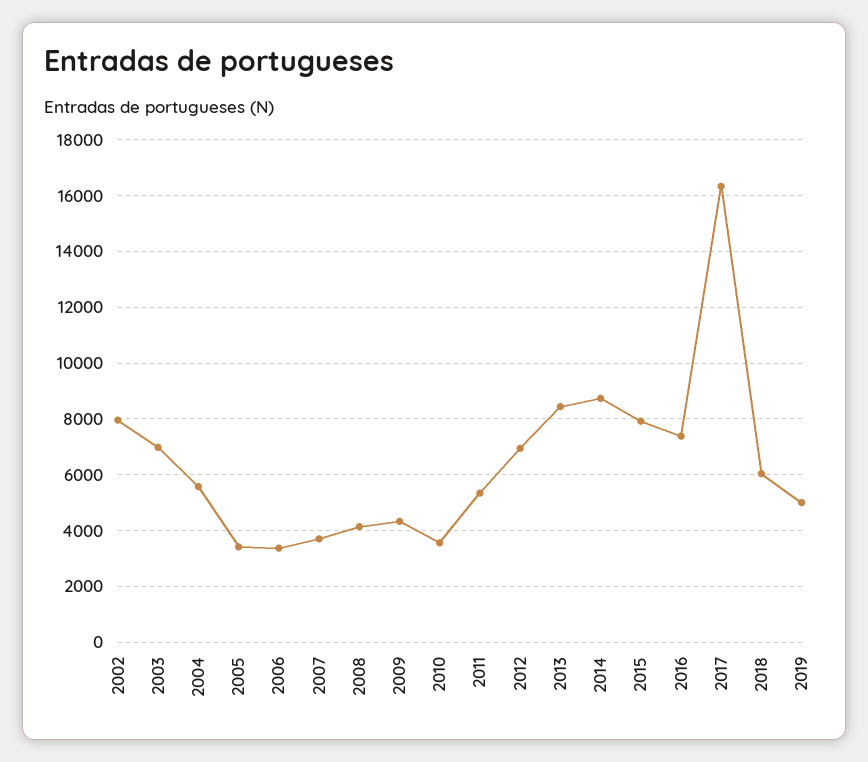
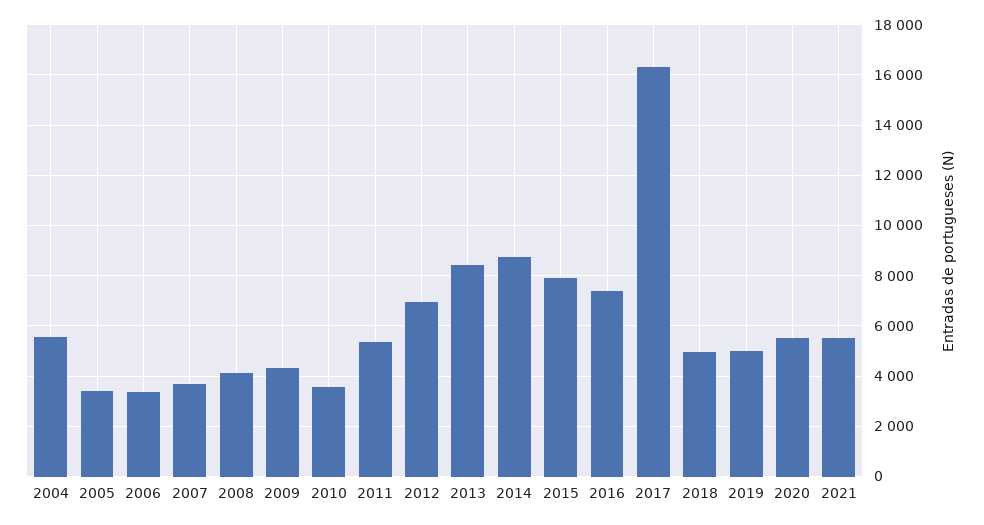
2002: 8000 -> none
2003: 7000 -> none
2018: 6000 -> 5000
2020: none -> 5500
2021: none -> 5500

